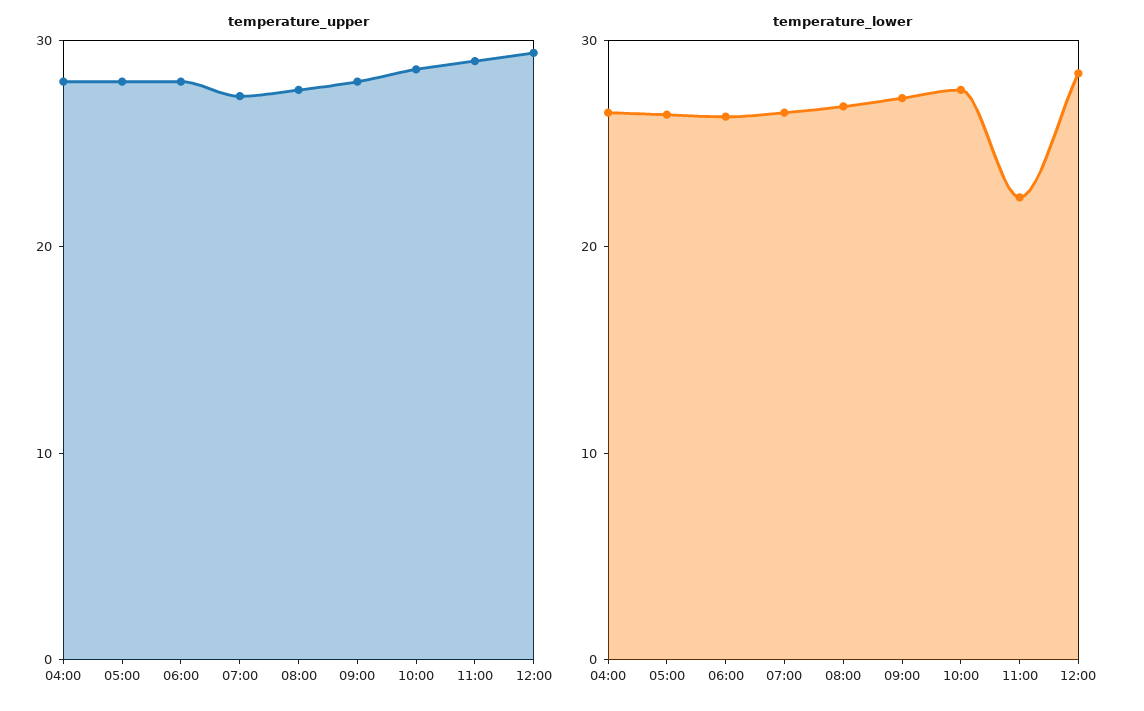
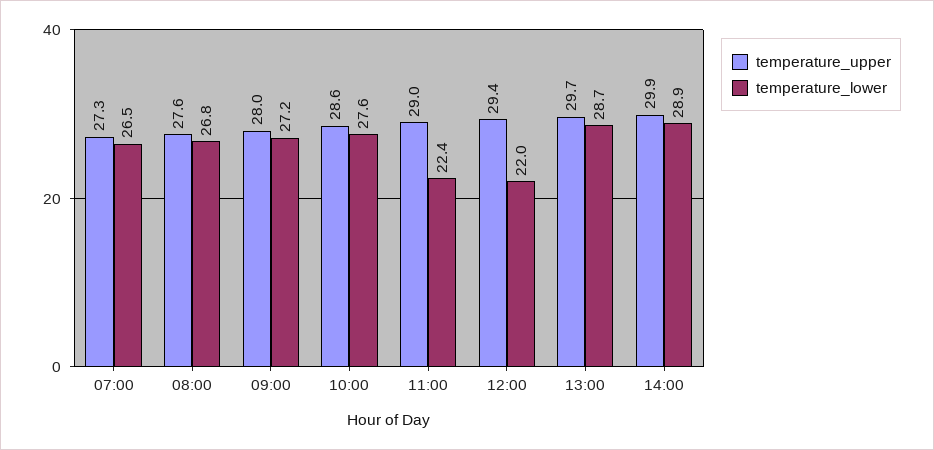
temperature_upper, 04:00: 28 -> none
temperature_upper, 05:00: 28 -> none
temperature_upper, 06:00: 28 -> none
temperature_lower, 04:00: 26 -> none
temperature_lower, 05:00: 26 -> none
temperature_lower, 06:00: 26 -> none
temperature_lower, 12:00: 28 -> 22
temperature_upper, 13:00: none -> 29.7
temperature_lower, 13:00: none -> 28.7
temperature_upper, 14:00: none -> 29.9
temperature_lower, 14:00: none -> 28.9

